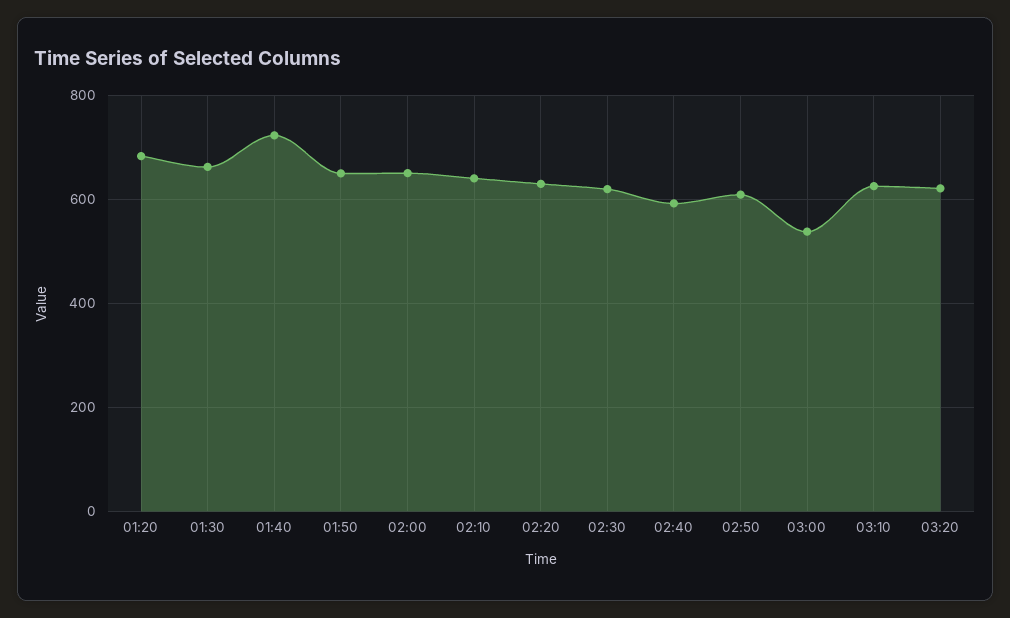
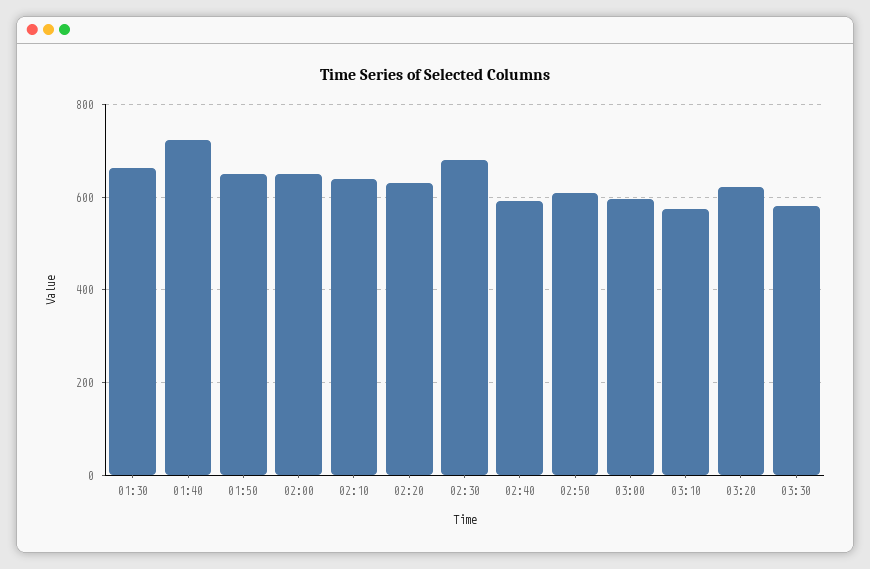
01:20: 680 -> none
02:30: 620 -> 680
03:00: 540 -> 600
03:10: 620 -> 580
03:30: none -> 580

